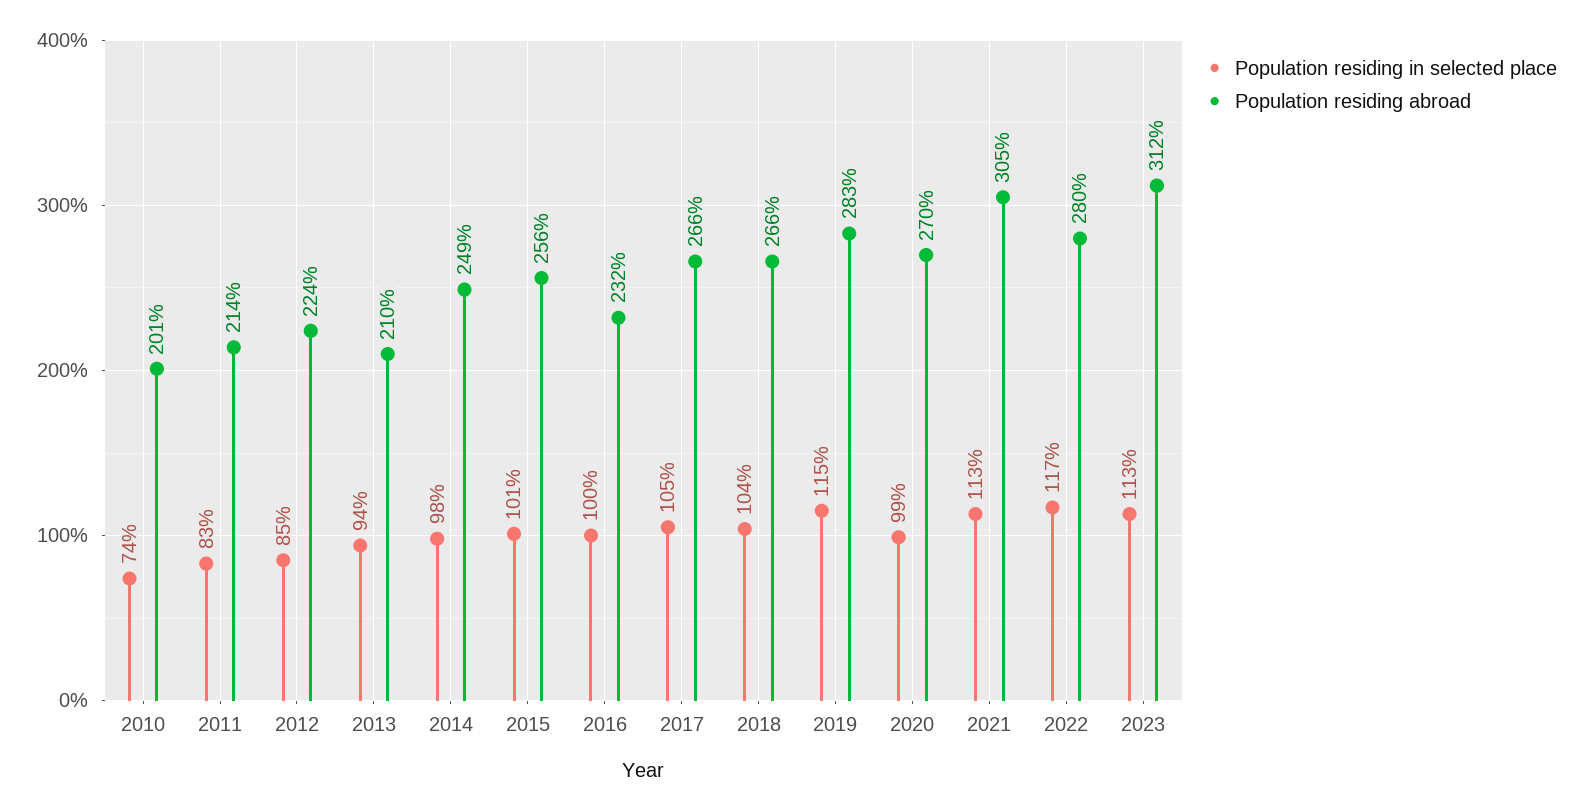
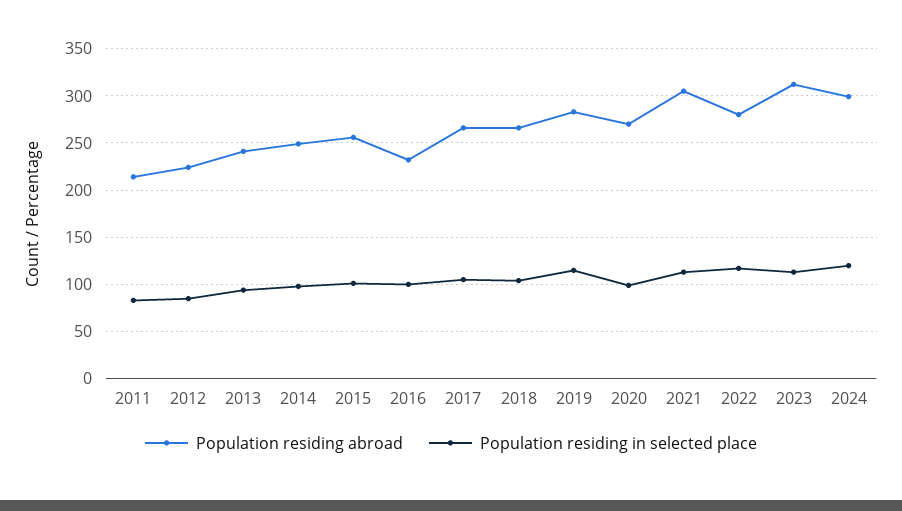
Population residing in selected place, 2010: 74 -> none
Population residing abroad, 2010: 201 -> none
Population residing abroad, 2013: 210 -> 240
Population residing abroad, 2024: none -> 300
Population residing in selected place, 2024: none -> 120

